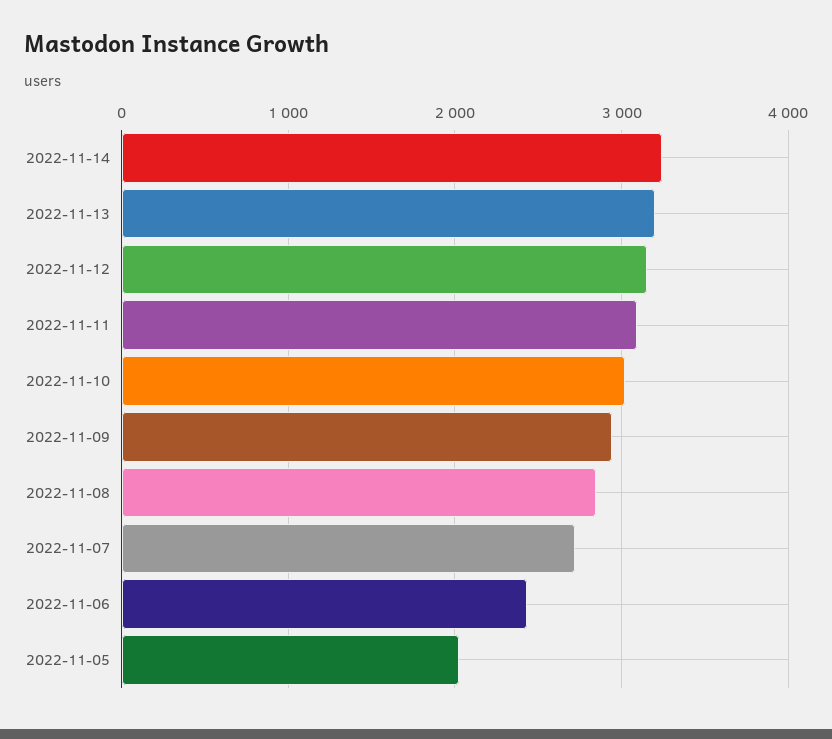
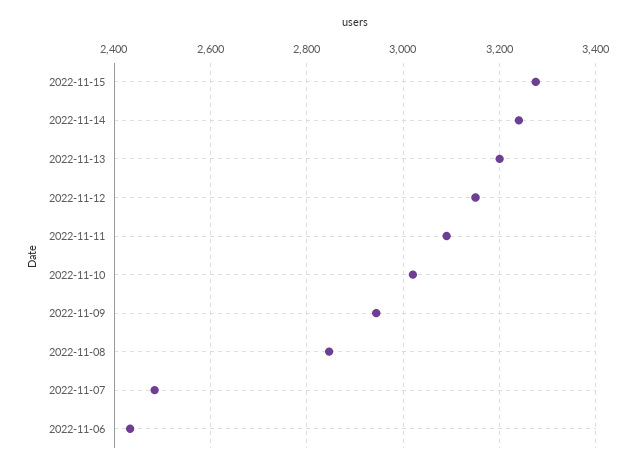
2022-11-07: 2700 -> 2480
2022-11-05: 2000 -> none
2022-11-15: none -> 3280

